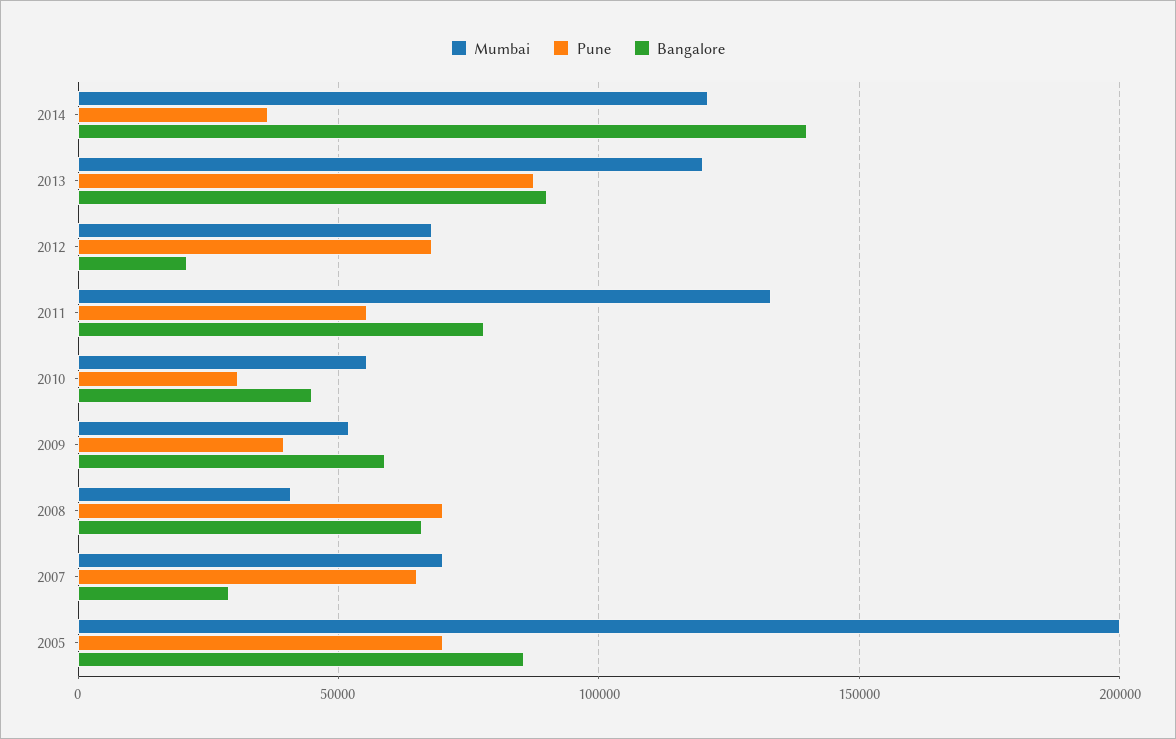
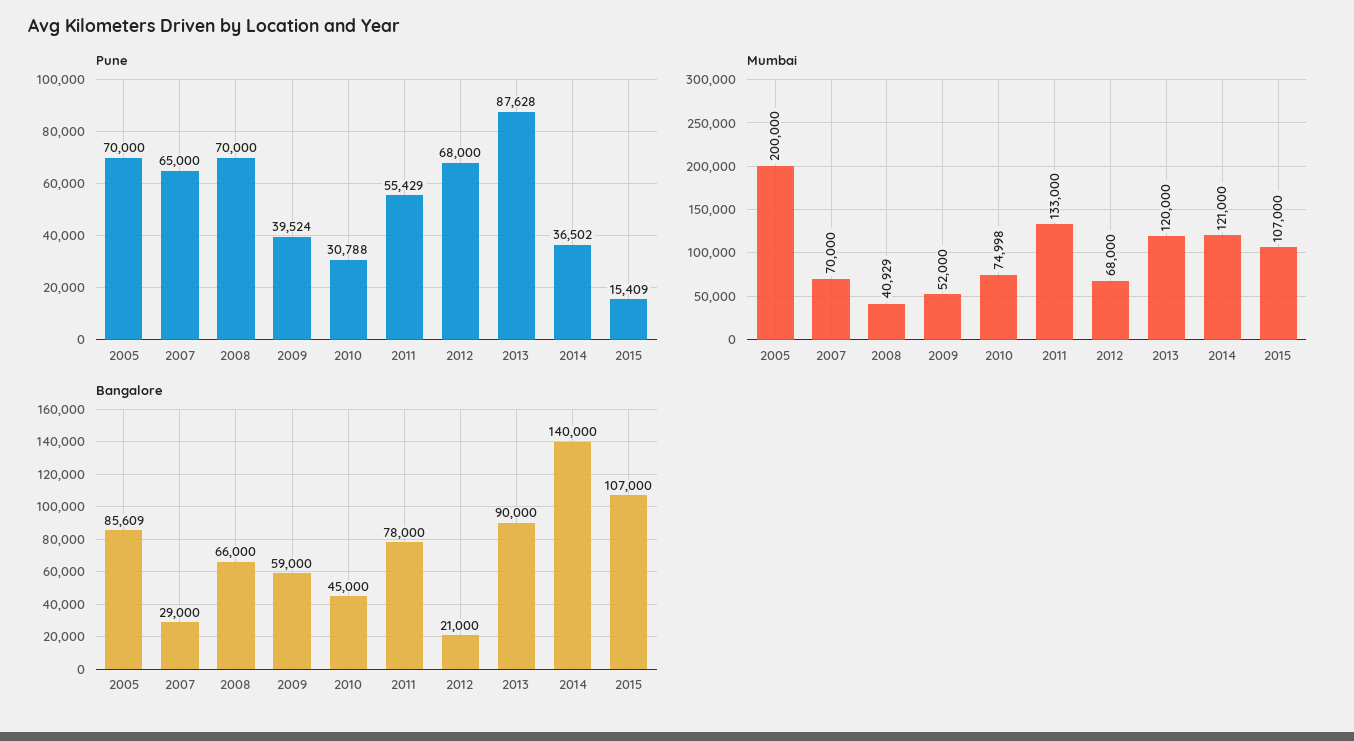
Mumbai, 2010: 55000 -> 74998
Pune, 2015: none -> 15409
Mumbai, 2015: none -> 107000
Bangalore, 2015: none -> 107000

